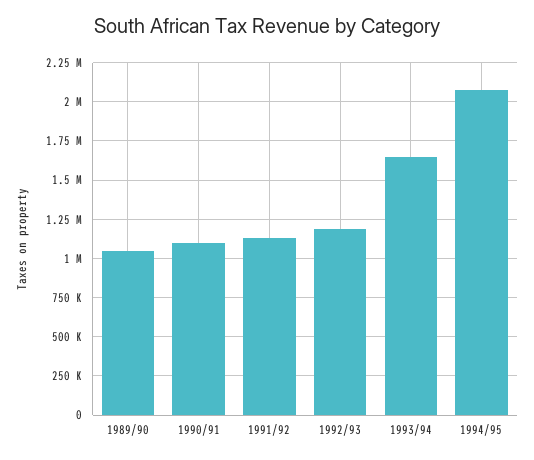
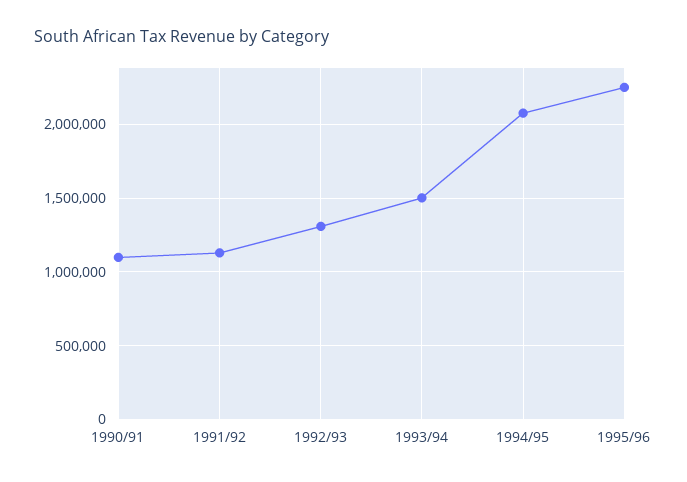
1989/90: 1050000 -> none
1992/93: 1200000 -> 1300000
1993/94: 1650000 -> 1500000
1995/96: none -> 2250000

